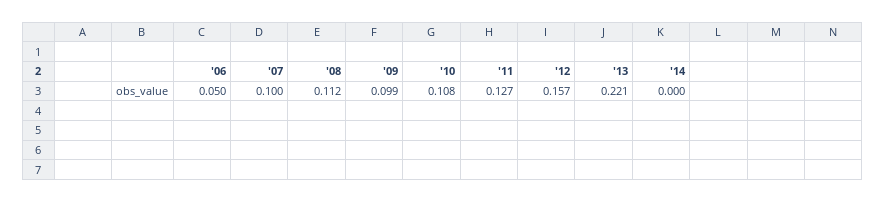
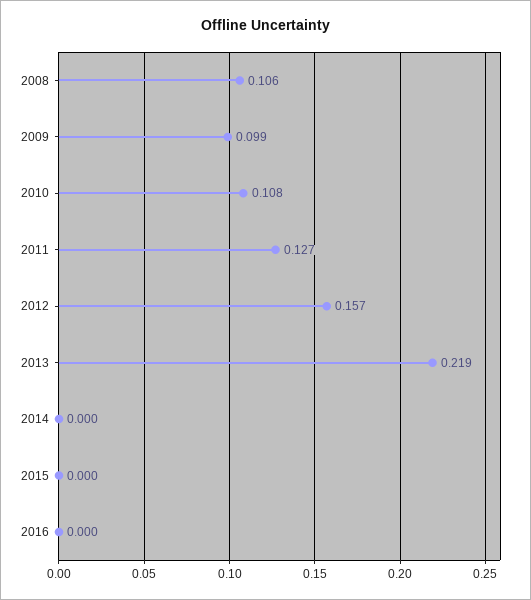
'06: 0.05 -> none
'07: 0.1 -> none
'08: 0.112 -> 0.106
'13: 0.221 -> 0.219
2015: none -> 0
2016: none -> 0

